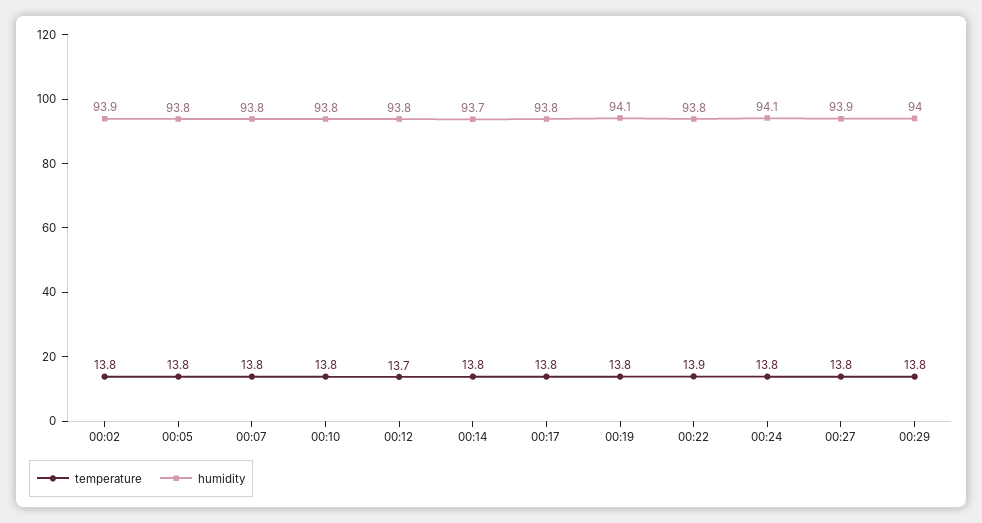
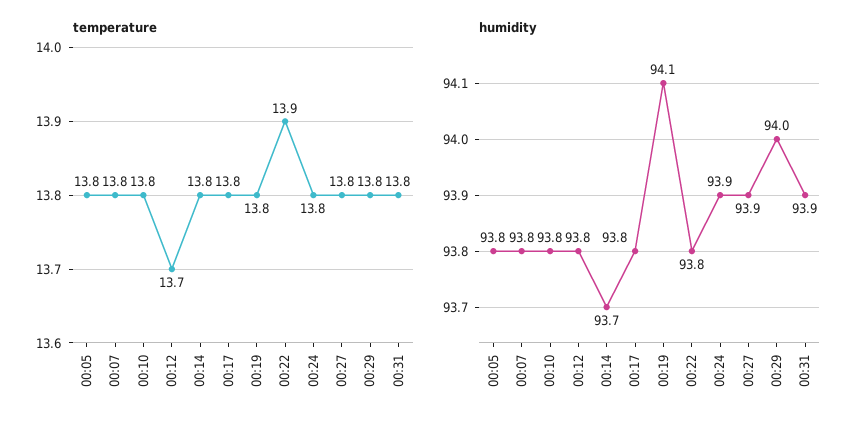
temperature, 00:02: 13.8 -> none
humidity, 00:02: 93.9 -> none
humidity, 00:24: 94.1 -> 93.9
temperature, 00:31: none -> 13.8
humidity, 00:31: none -> 93.9

